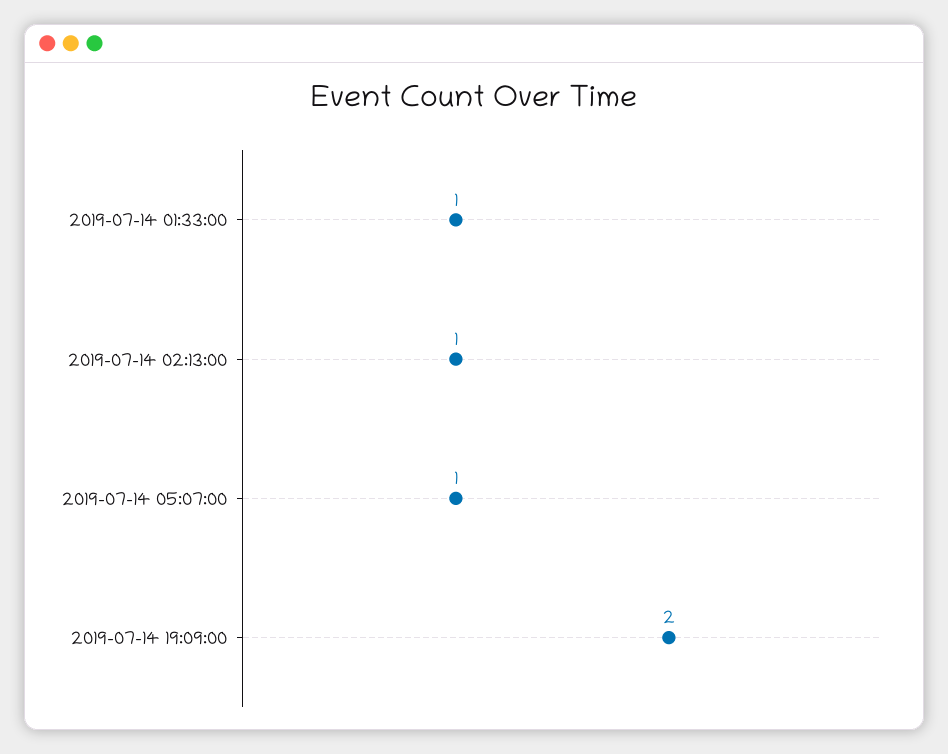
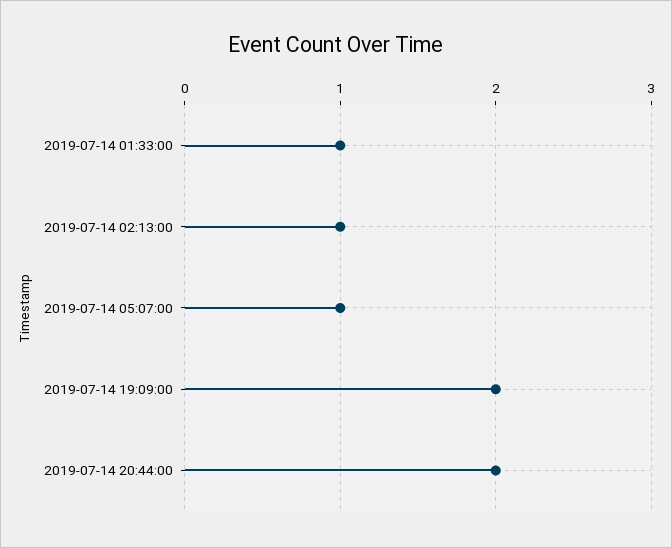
2019-07-14 20:44:00: none -> 2

